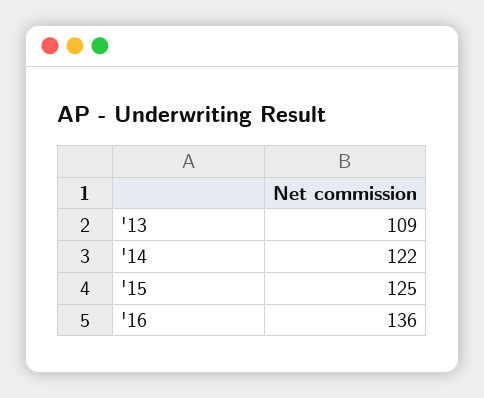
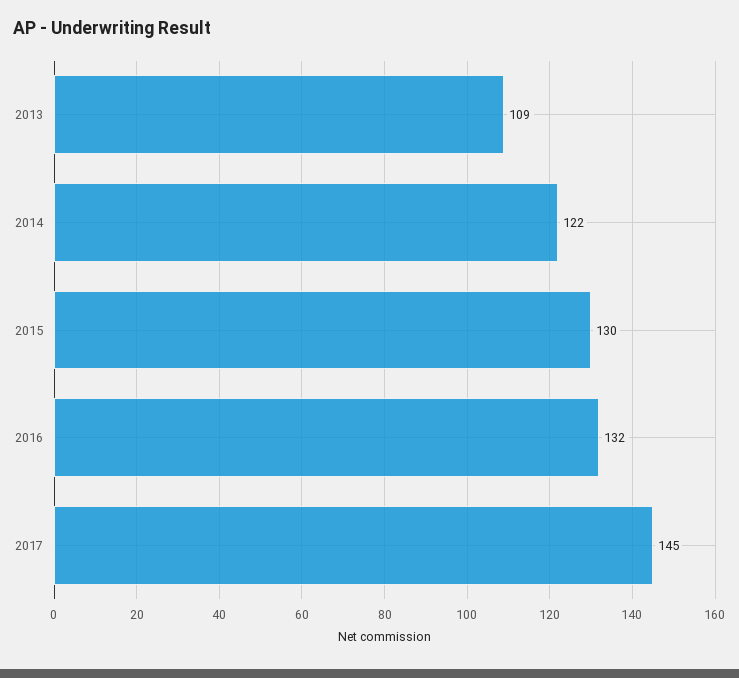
'15: 125 -> 130
'16: 136 -> 132
2017: none -> 145

